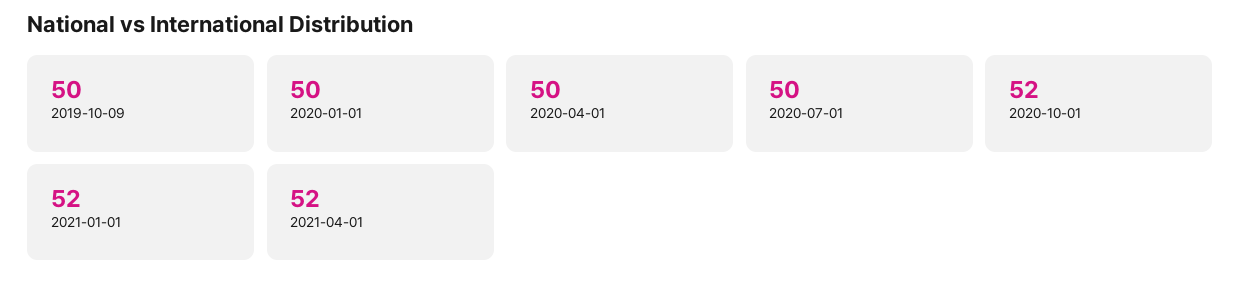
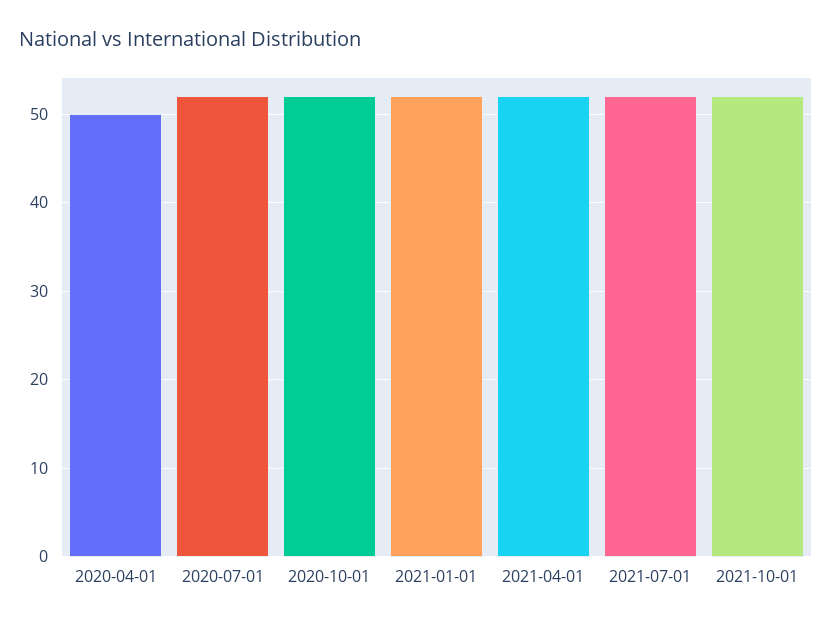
2019-10-09: 50 -> none
2020-01-01: 50 -> none
2020-07-01: 50 -> 52
2021-07-01: none -> 52
2021-10-01: none -> 52

